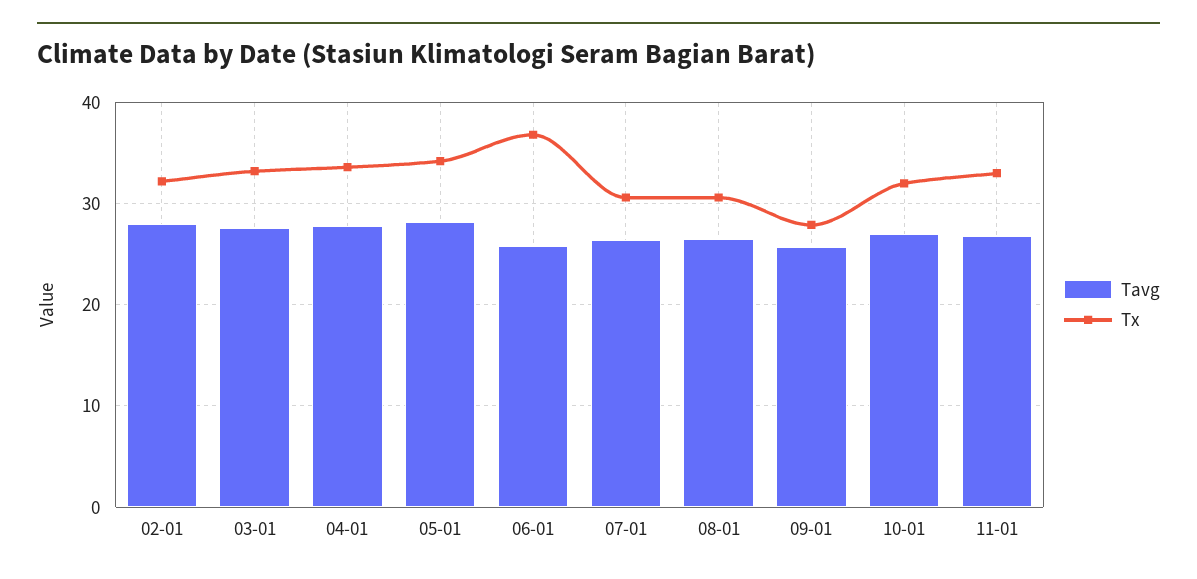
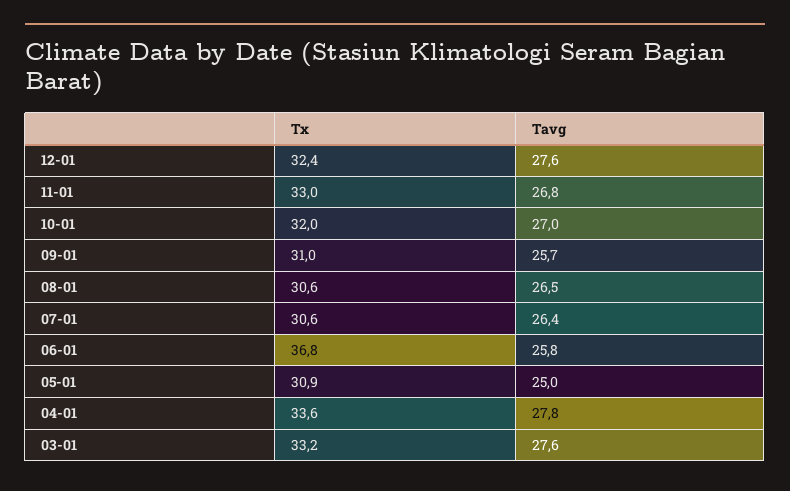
Tavg, 02-01: 28 -> none
Tx, 02-01: 32 -> none
Tavg, 05-01: 28 -> 25
Tx, 05-01: 34 -> 30.9
Tx, 09-01: 28 -> 31
Tx, 12-01: none -> 32.4
Tavg, 12-01: none -> 27.6

